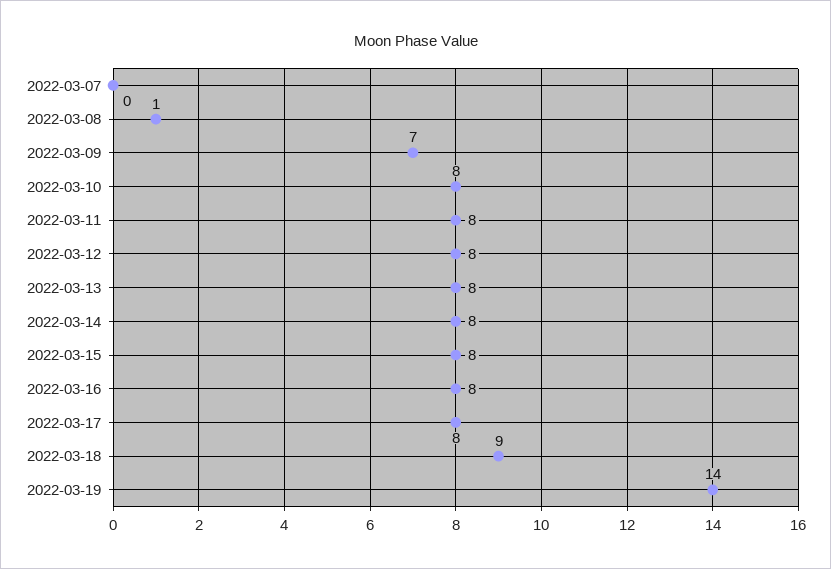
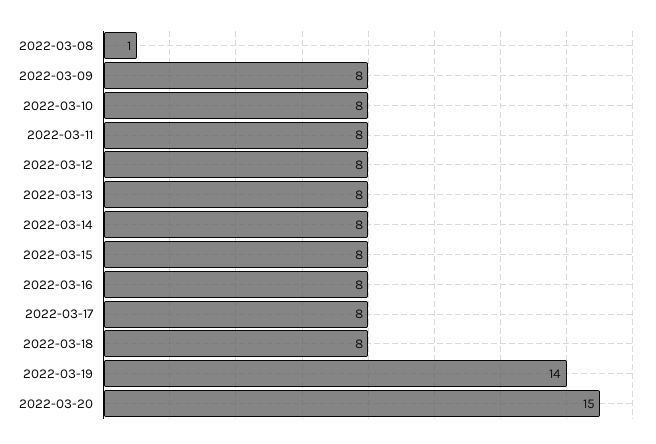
2022-03-07: 0 -> none
2022-03-09: 7 -> 8
2022-03-18: 9 -> 8
2022-03-20: none -> 15

